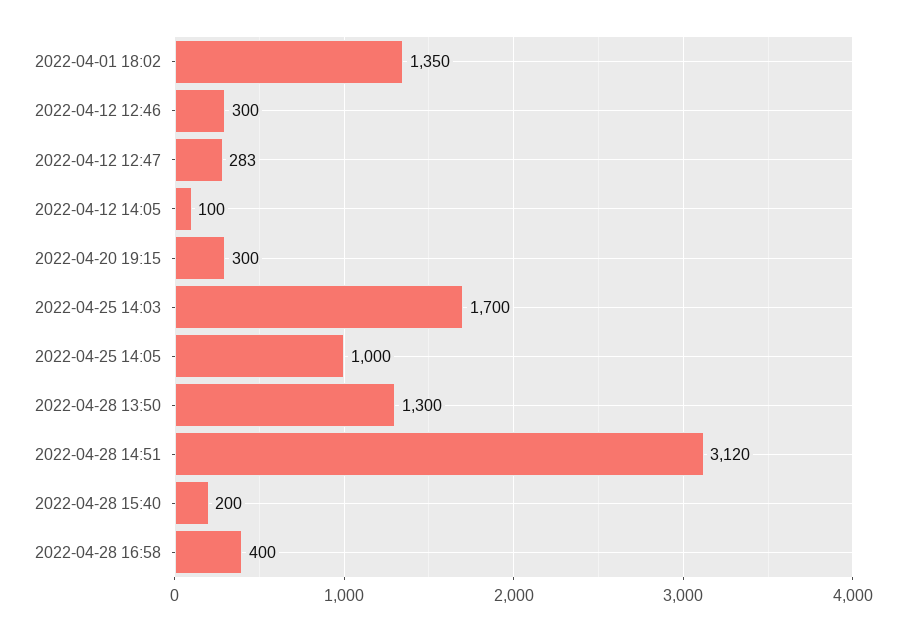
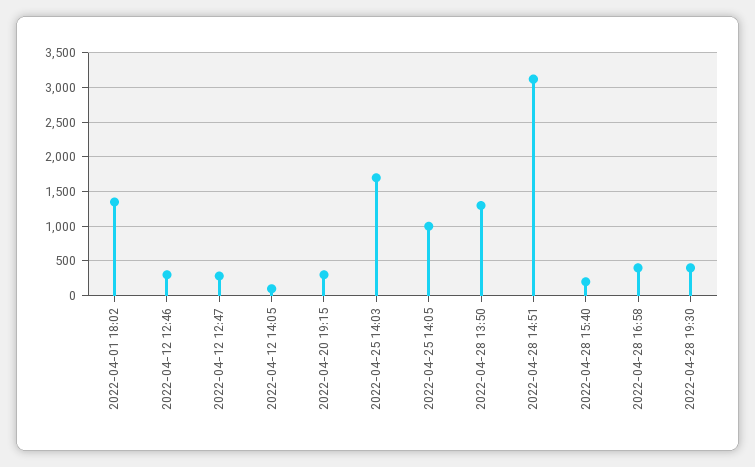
2022-04-28 19:30: none -> 400

